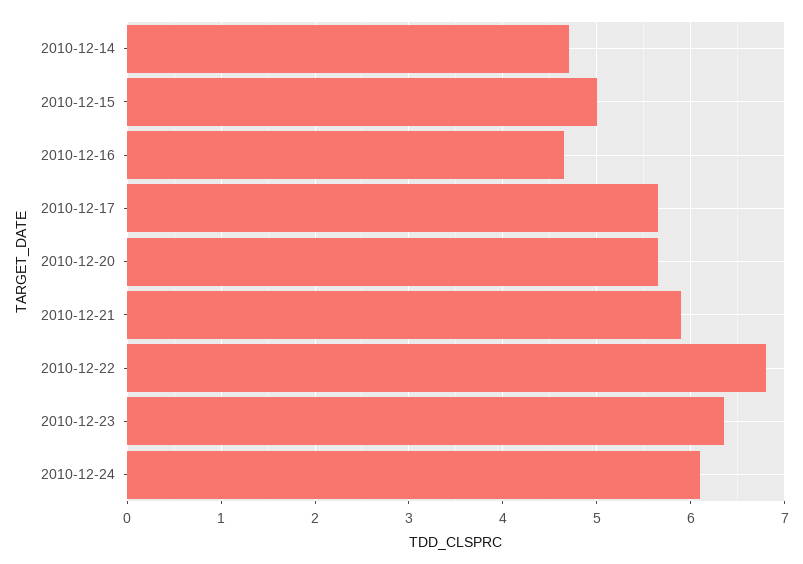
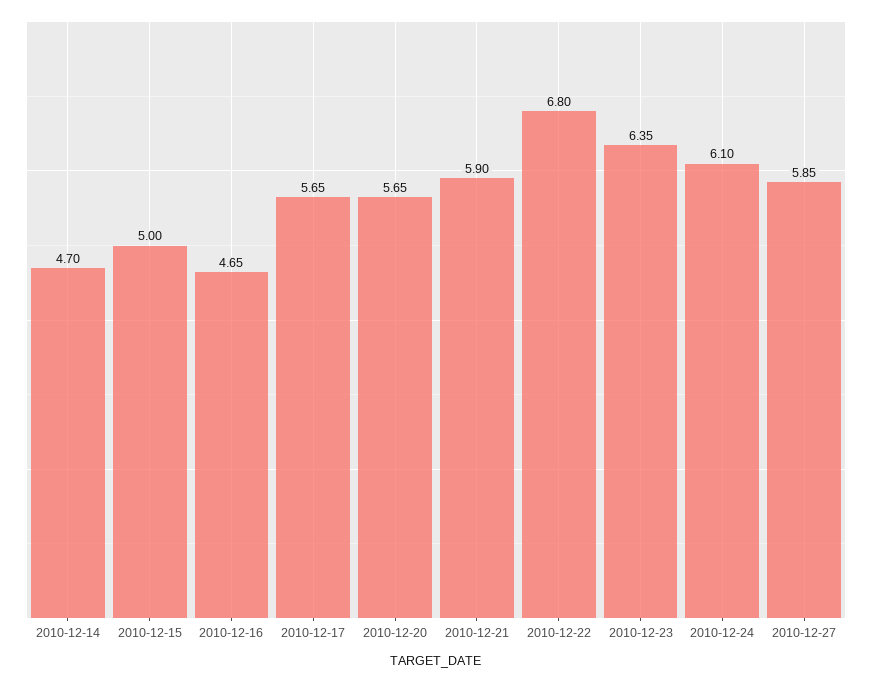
2010-12-27: none -> 5.85

